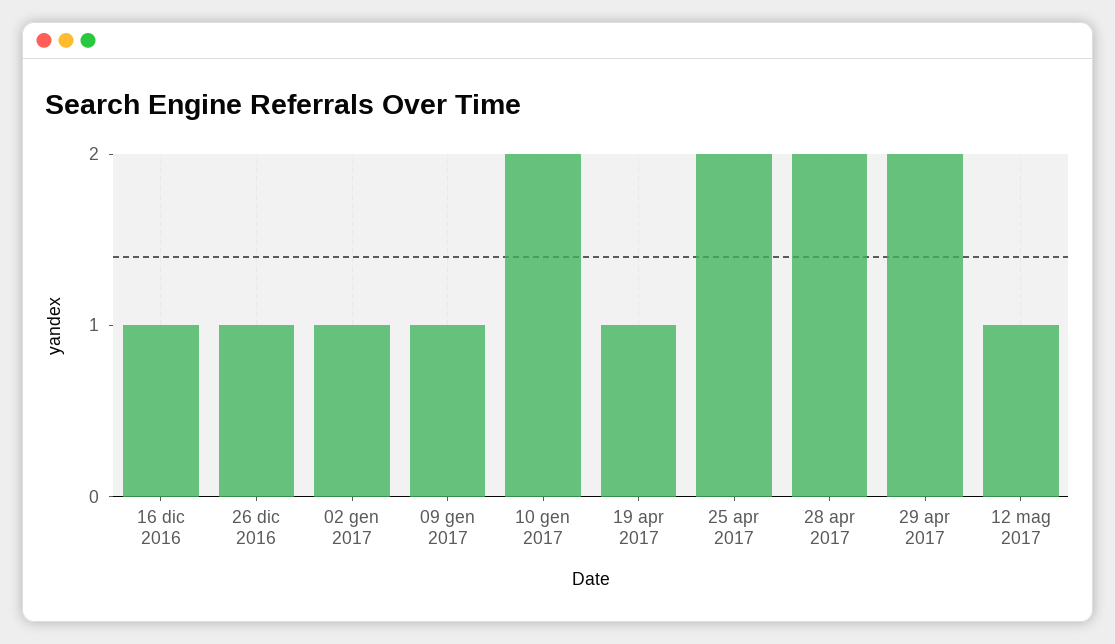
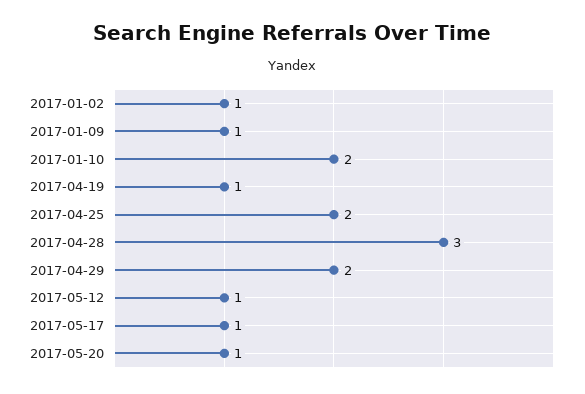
16 dic 2016: 1 -> none
26 dic 2016: 1 -> none
28 apr 2017: 2 -> 3
2017-05-17: none -> 1
2017-05-20: none -> 1

